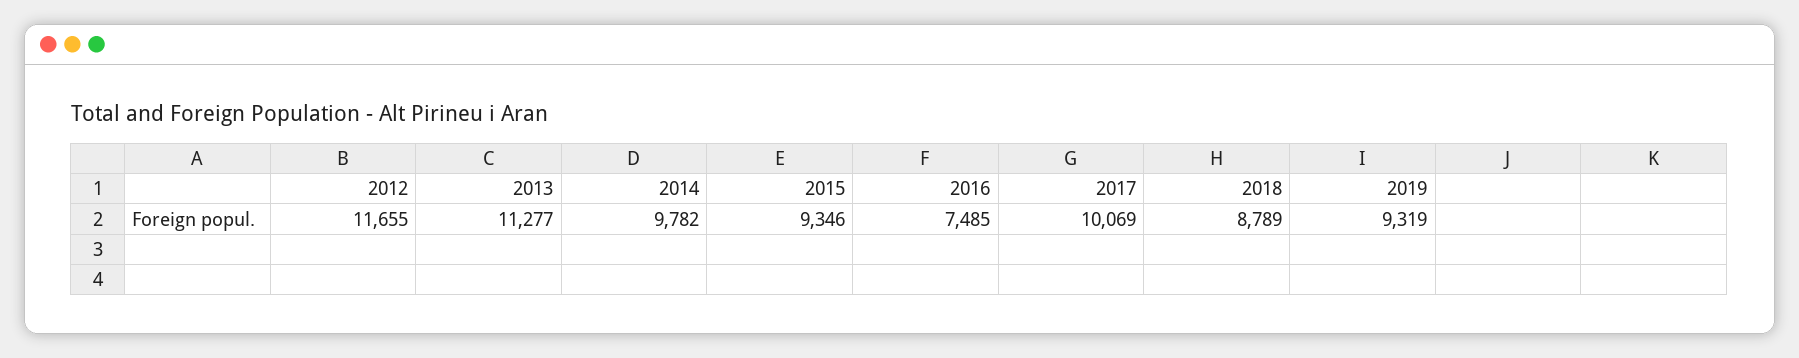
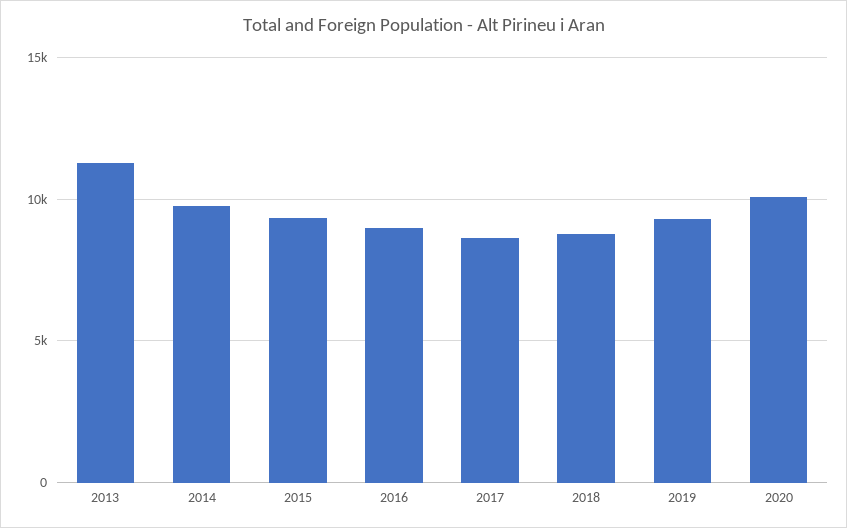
2012: 11655 -> none
2016: 7485 -> 9000
2017: 10069 -> 8500
2020: none -> 10000

